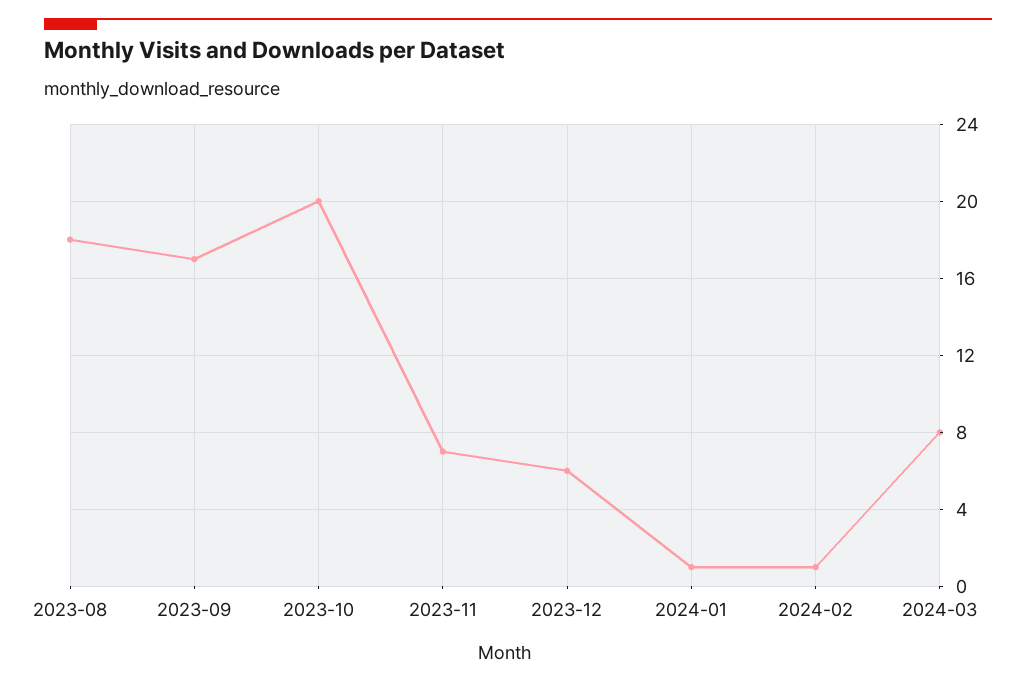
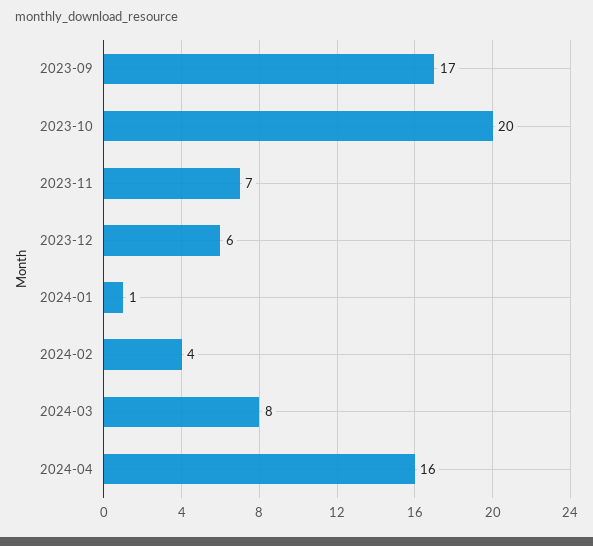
2023-08: 18 -> none
2024-02: 1 -> 4
2024-04: none -> 16

